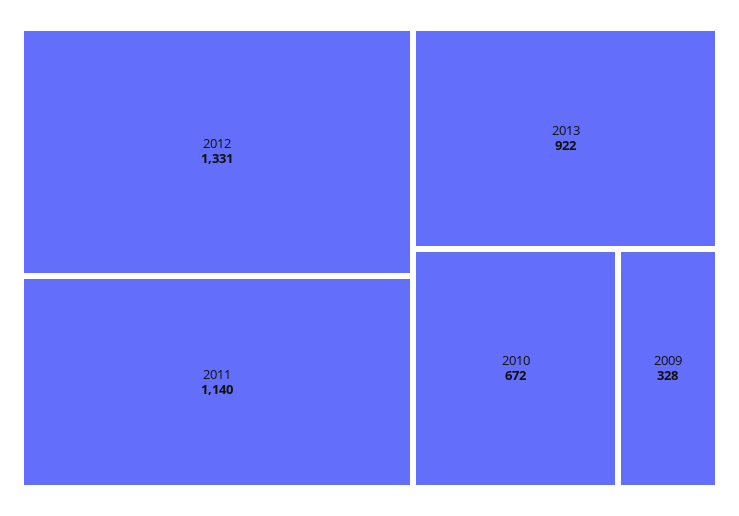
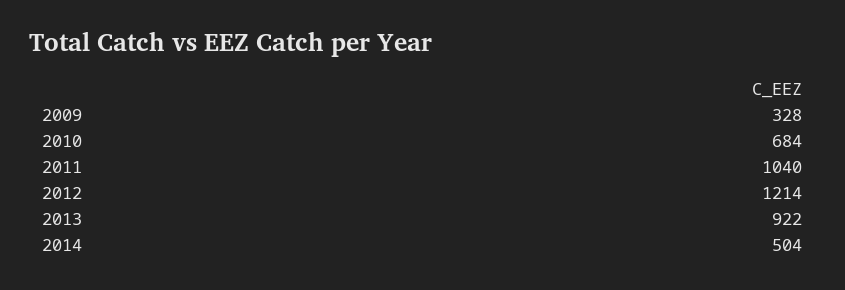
2012: 1331 -> 1214
2011: 1140 -> 1040
2010: 672 -> 684
2014: none -> 504

